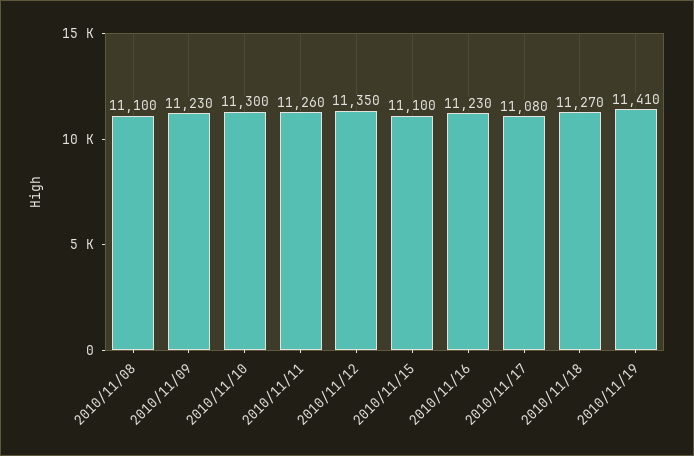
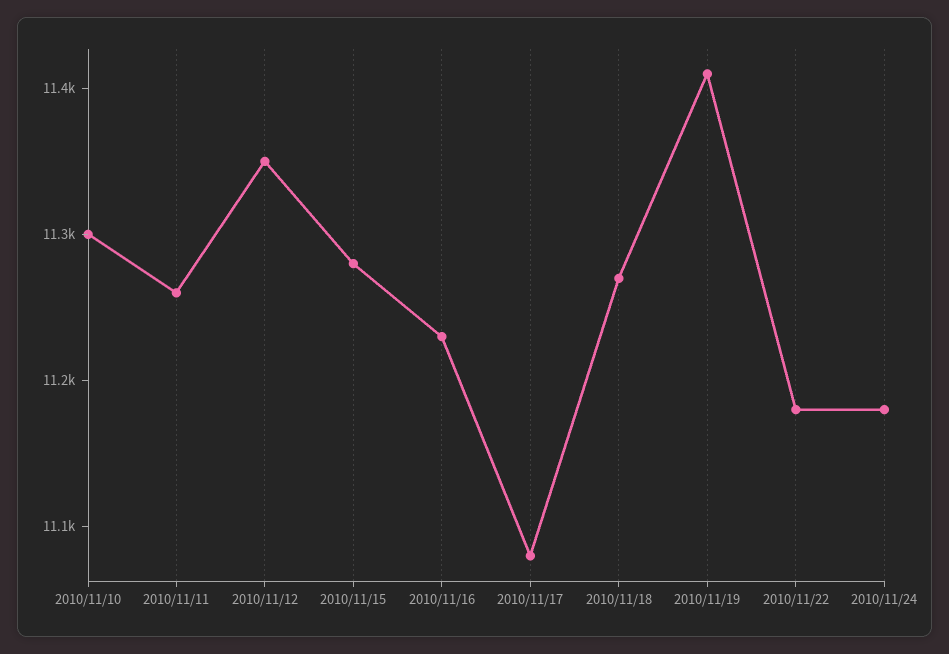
2010/11/08: 11100 -> none
2010/11/09: 11230 -> none
2010/11/15: 11100 -> 11280
2010/11/22: none -> 11180
2010/11/24: none -> 11180

